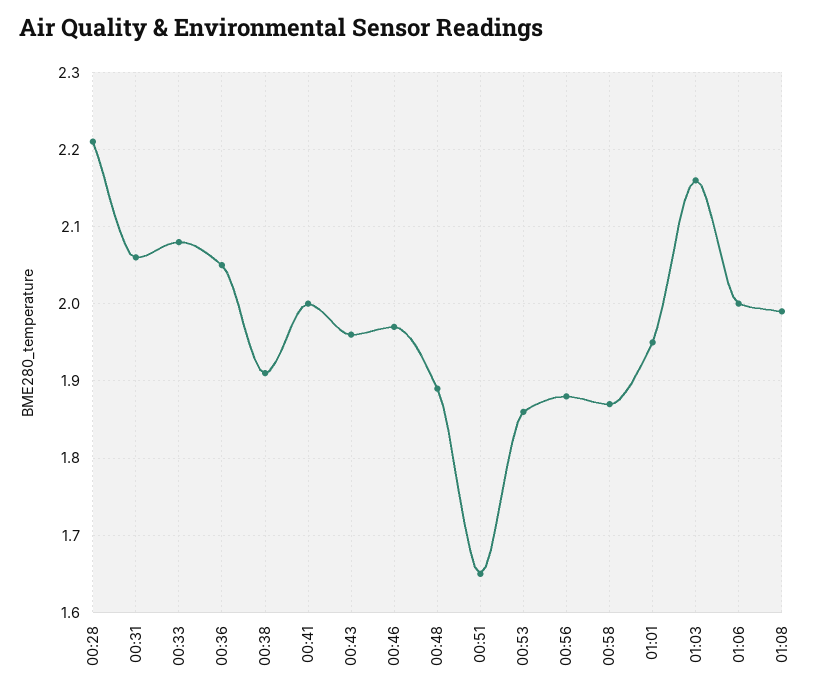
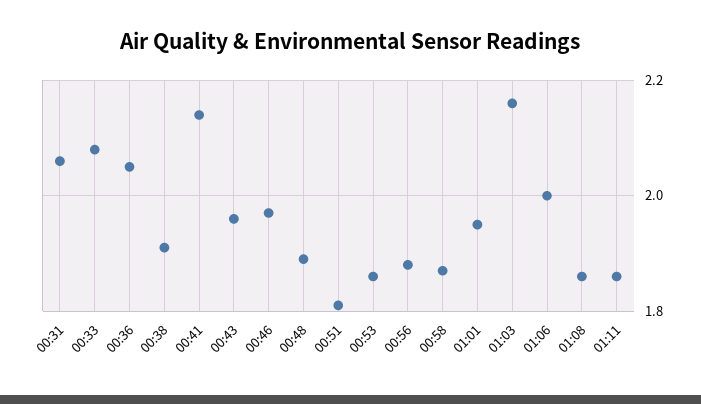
00:28: 2.21 -> none
00:41: 2 -> 2.15
00:51: 1.65 -> 1.8
01:08: 1.99 -> 1.85
01:11: none -> 1.85

